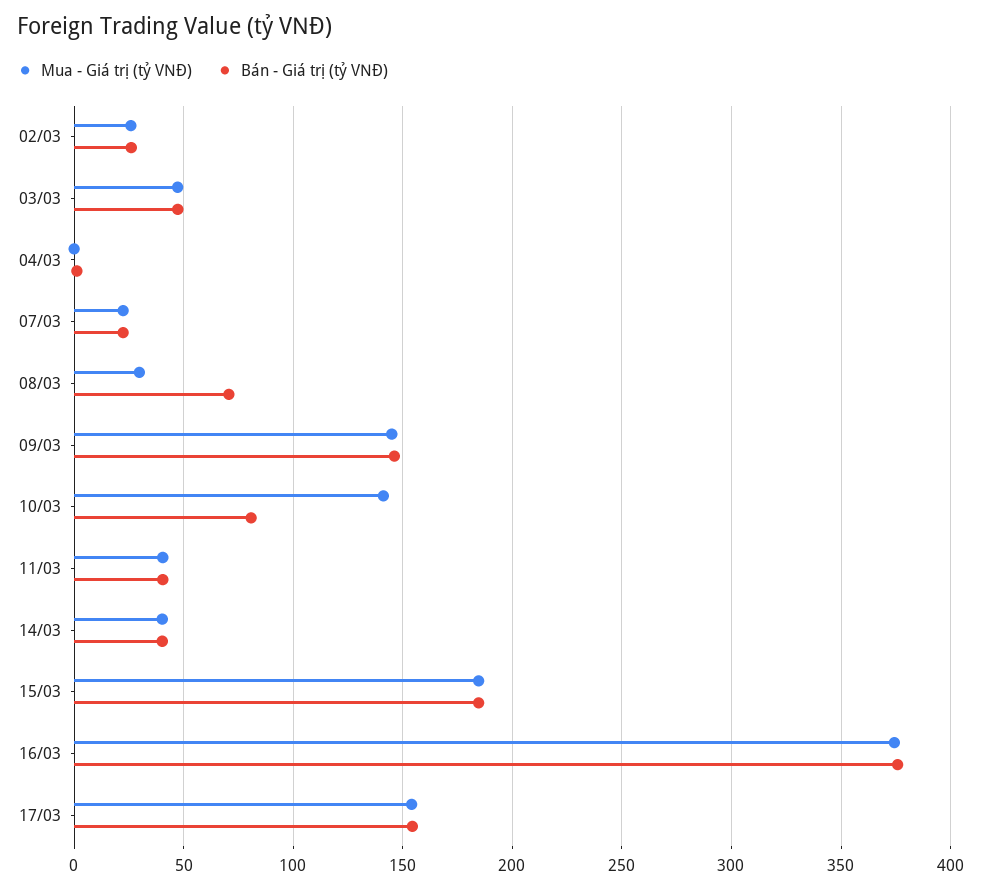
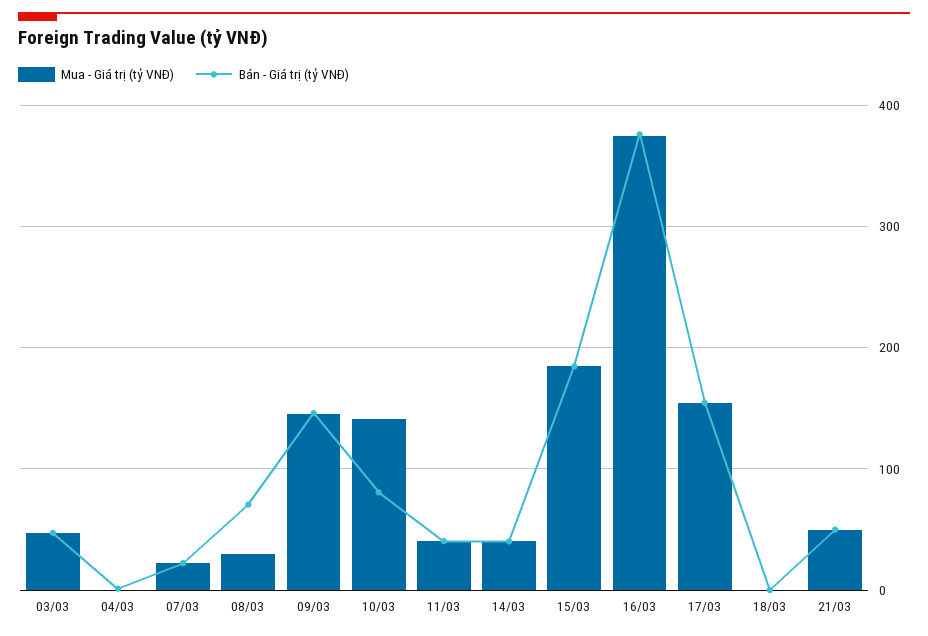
Mua - Giá trị (tỷ VNĐ), 02/03: 25 -> none
Bán - Giá trị (tỷ VNĐ), 02/03: 25 -> none
Mua - Giá trị (tỷ VNĐ), 18/03: none -> 0
Bán - Giá trị (tỷ VNĐ), 18/03: none -> 0
Mua - Giá trị (tỷ VNĐ), 21/03: none -> 50
Bán - Giá trị (tỷ VNĐ), 21/03: none -> 50

